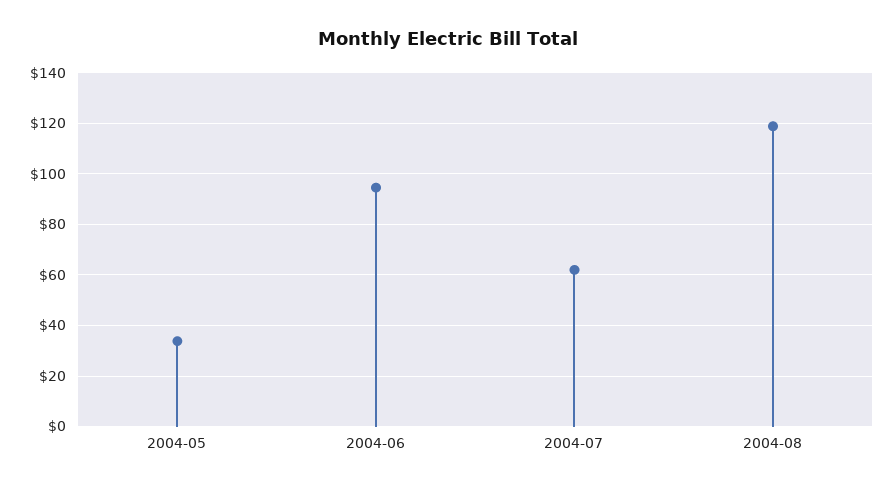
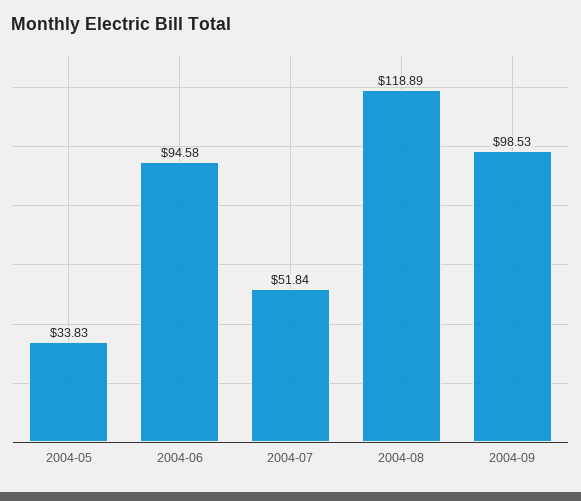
2004-07: 62.5 -> 51.84
2004-09: none -> 98.53

